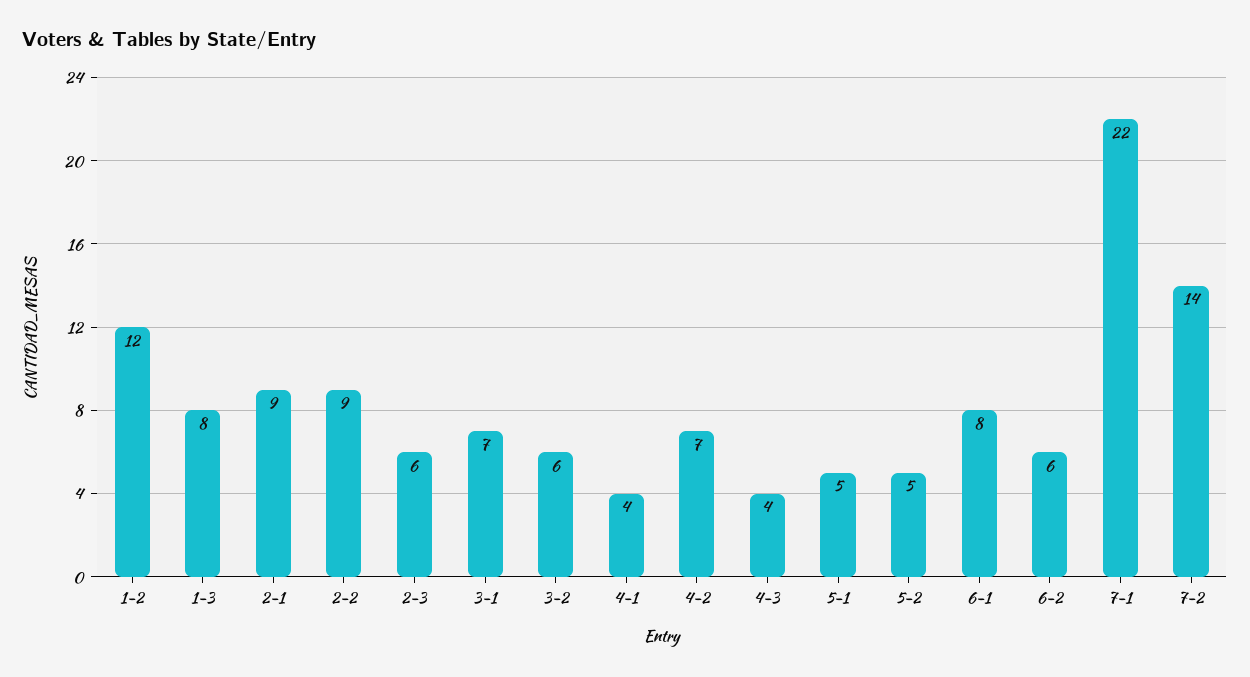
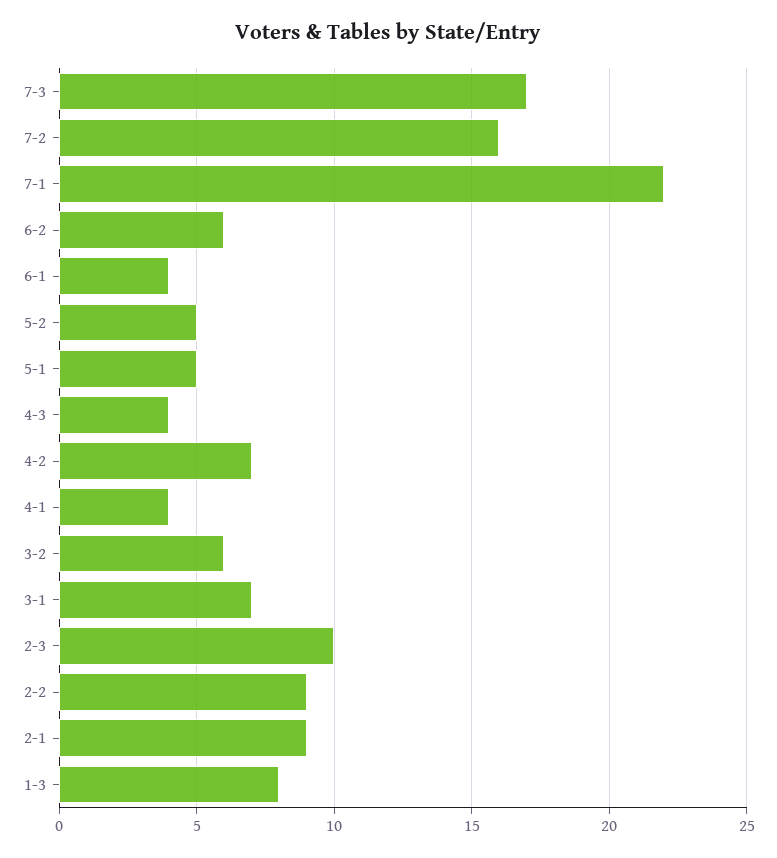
1-2: 12 -> none
2-3: 6 -> 10
6-1: 8 -> 4
7-2: 14 -> 16
7-3: none -> 17

